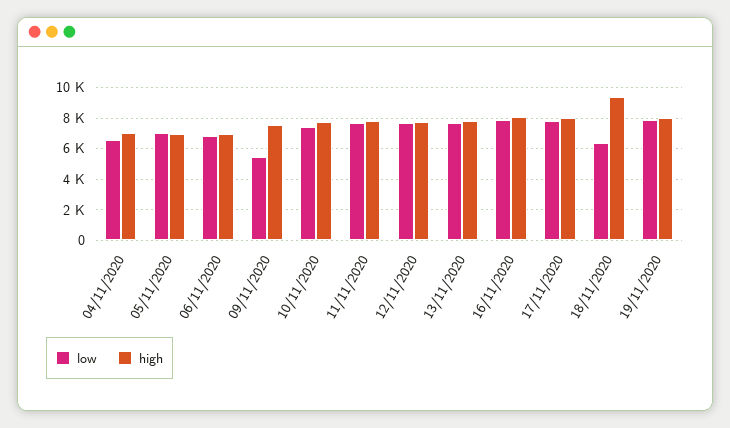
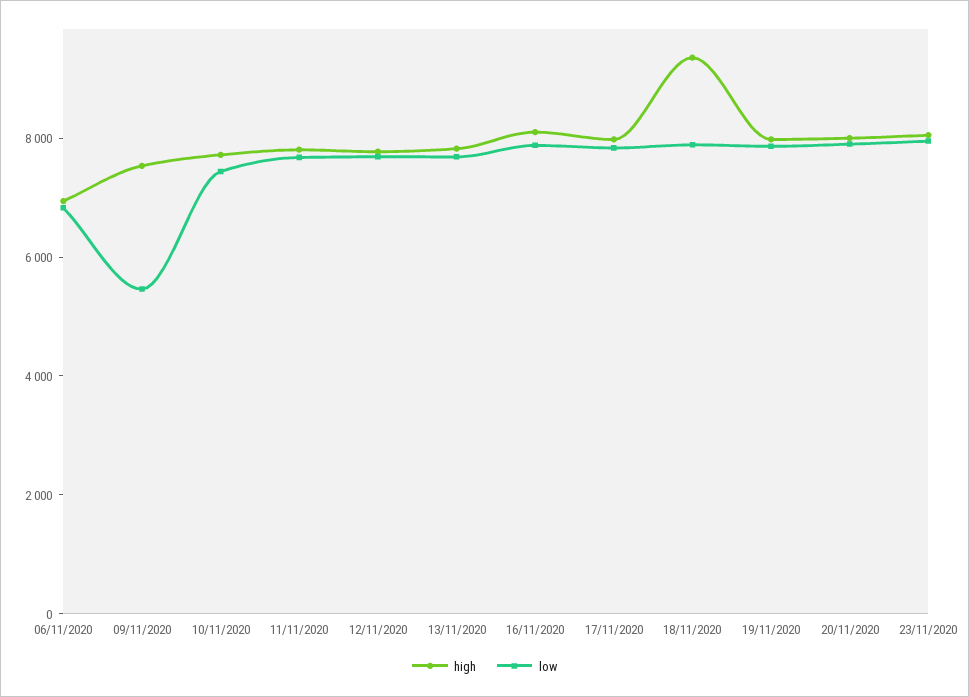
low, 04/11/2020: 6500 -> none
high, 04/11/2020: 7000 -> none
low, 05/11/2020: 7000 -> none
high, 05/11/2020: 7000 -> none
low, 18/11/2020: 6500 -> 8000
high, 20/11/2020: none -> 8000
low, 20/11/2020: none -> 8000
high, 23/11/2020: none -> 8000
low, 23/11/2020: none -> 8000

